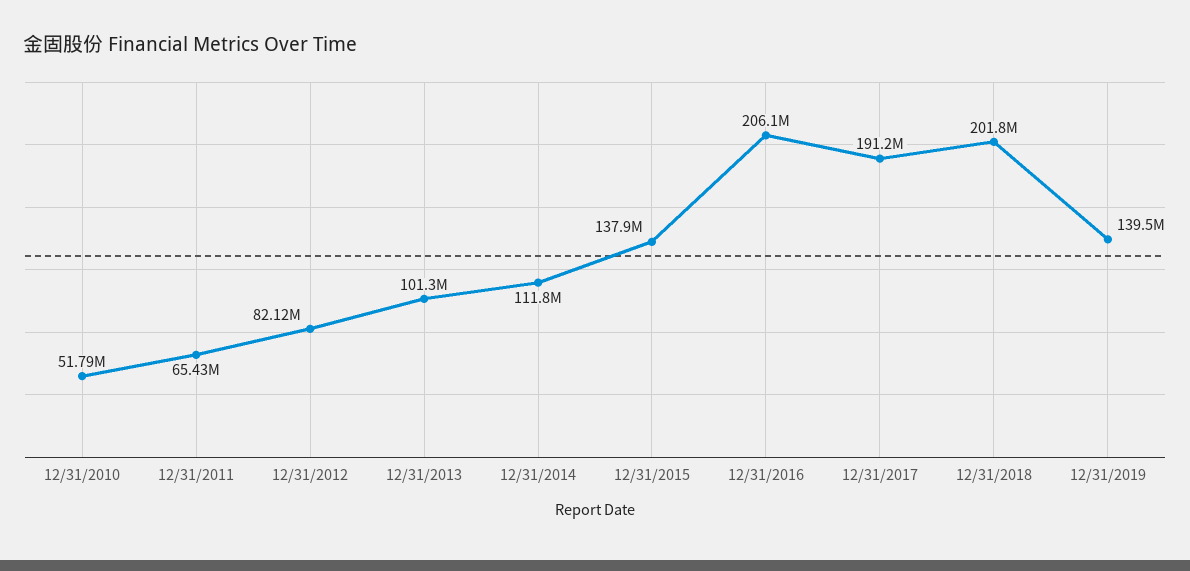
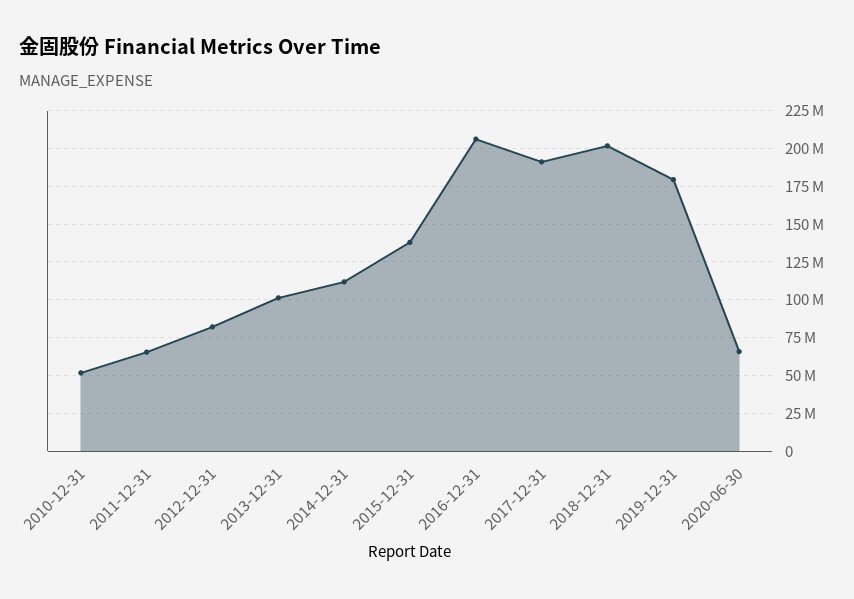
12/31/2019: 139500000 -> 180000000
2020-06-30: none -> 65000000

